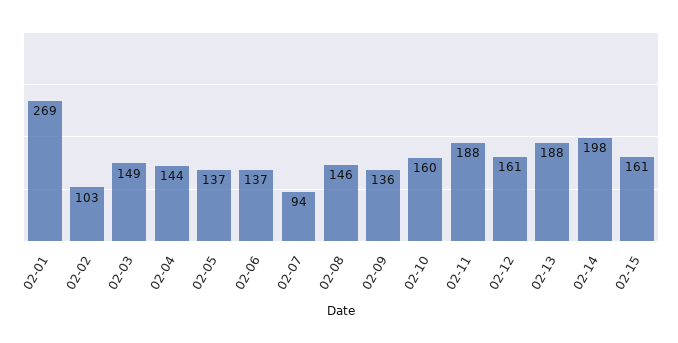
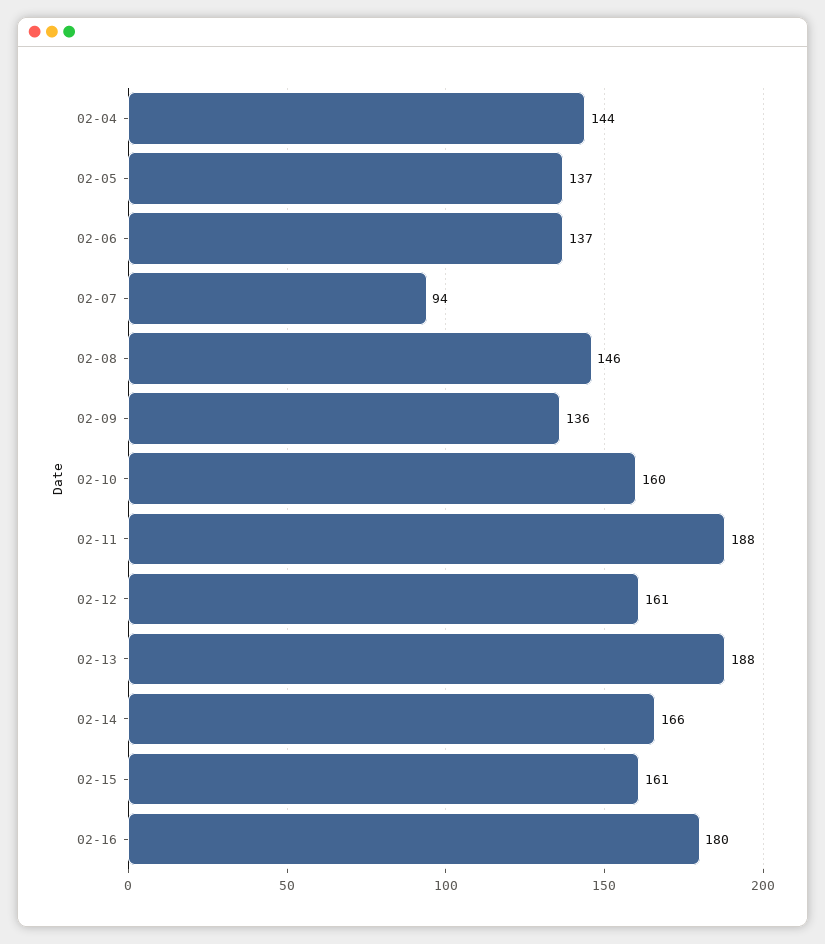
02-01: 269 -> none
02-02: 103 -> none
02-03: 149 -> none
02-14: 198 -> 166
02-16: none -> 180

